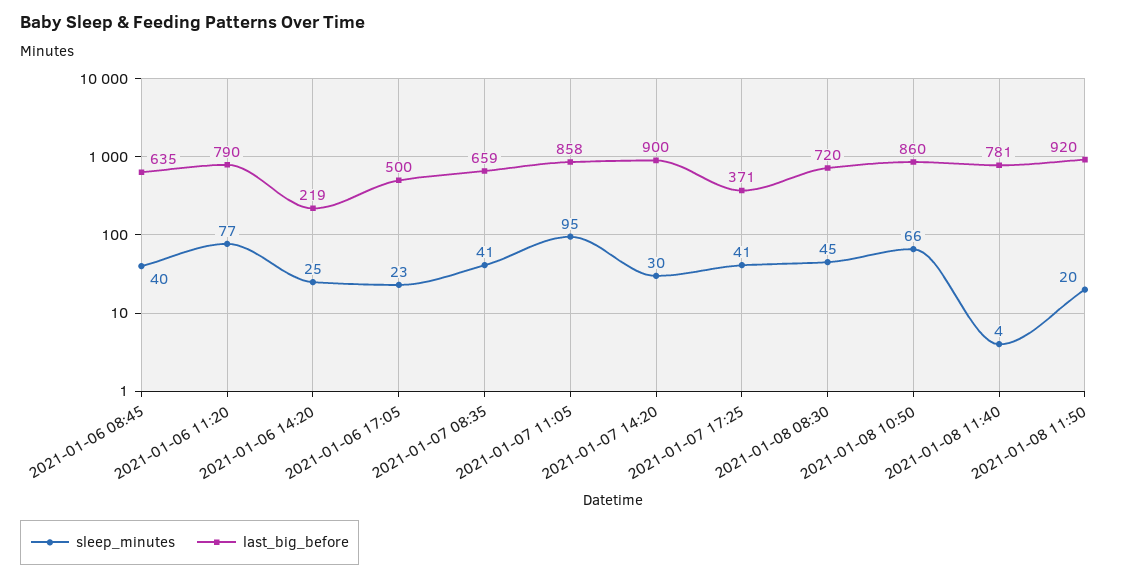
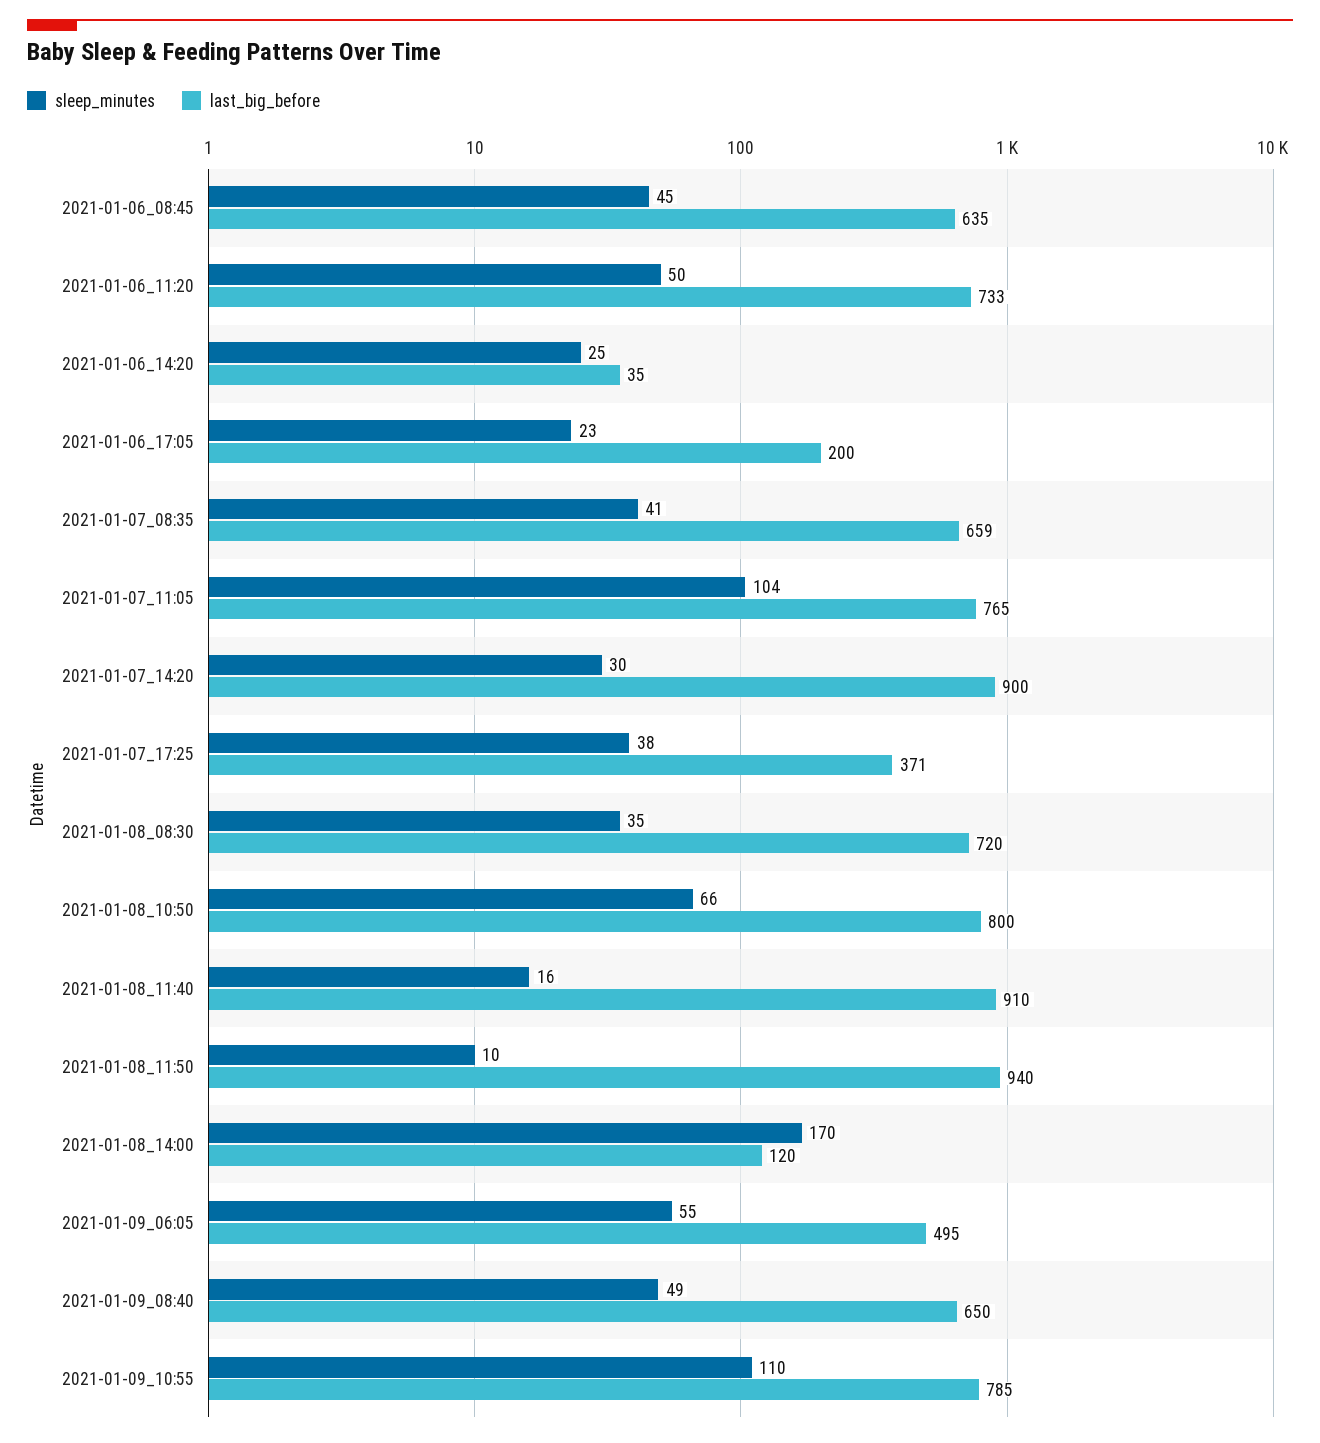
sleep_minutes, 2021-01-06 08:45: 40 -> 45
sleep_minutes, 2021-01-06 11:20: 77 -> 50
last_big_before, 2021-01-06 11:20: 790 -> 733
last_big_before, 2021-01-06 14:20: 219 -> 35
last_big_before, 2021-01-06 17:05: 500 -> 200
sleep_minutes, 2021-01-07 11:05: 95 -> 104
last_big_before, 2021-01-07 11:05: 858 -> 765
sleep_minutes, 2021-01-07 17:25: 41 -> 38
sleep_minutes, 2021-01-08 08:30: 45 -> 35
last_big_before, 2021-01-08 10:50: 860 -> 800
sleep_minutes, 2021-01-08 11:40: 4 -> 16
last_big_before, 2021-01-08 11:40: 781 -> 910
sleep_minutes, 2021-01-08 11:50: 20 -> 10
last_big_before, 2021-01-08 11:50: 920 -> 940
sleep_minutes, 2021-01-08_14:00: none -> 170
last_big_before, 2021-01-08_14:00: none -> 120
sleep_minutes, 2021-01-09_06:05: none -> 55
last_big_before, 2021-01-09_06:05: none -> 495
sleep_minutes, 2021-01-09_08:40: none -> 49
last_big_before, 2021-01-09_08:40: none -> 650
sleep_minutes, 2021-01-09_10:55: none -> 110
last_big_before, 2021-01-09_10:55: none -> 785

